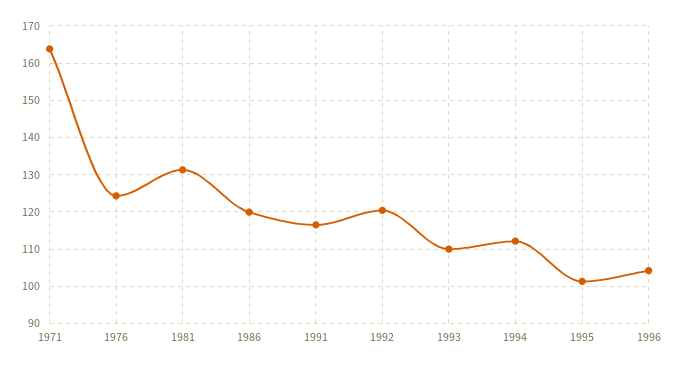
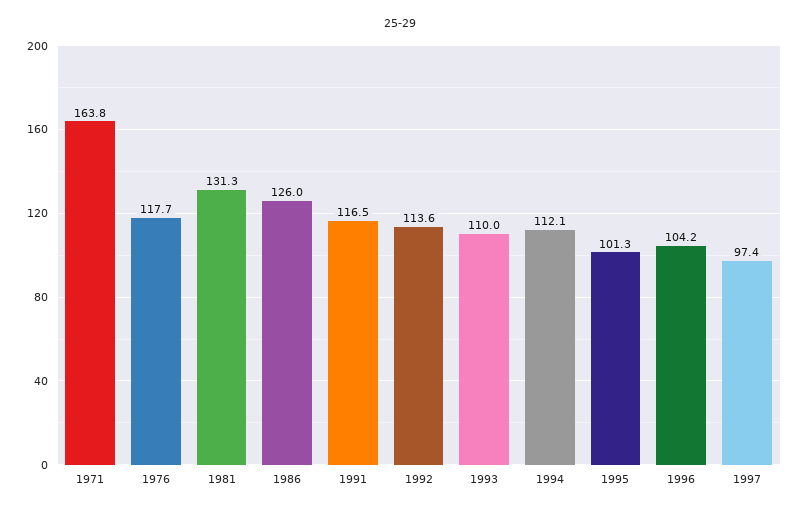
1976: 124 -> 117.7
1986: 120 -> 126
1992: 120 -> 113.6
1997: none -> 97.4

